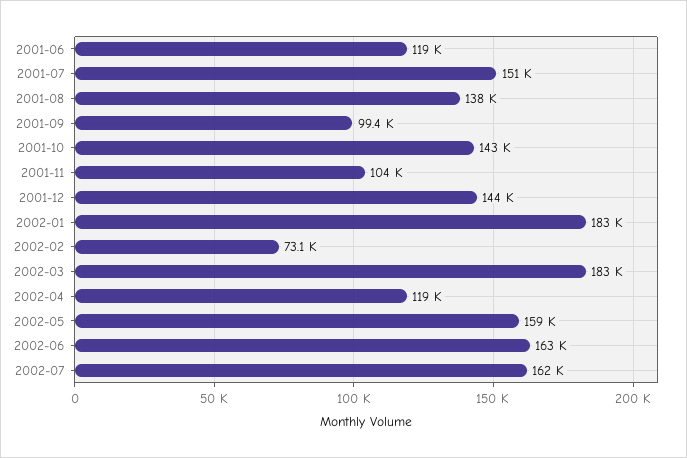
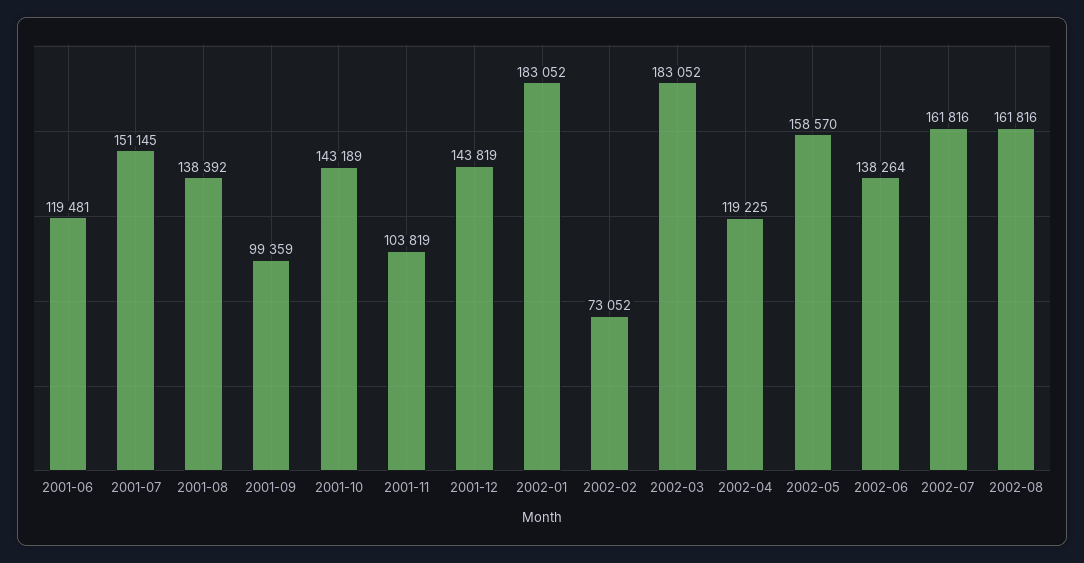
2002-06: 163000 -> 138264
2002-08: none -> 161816

